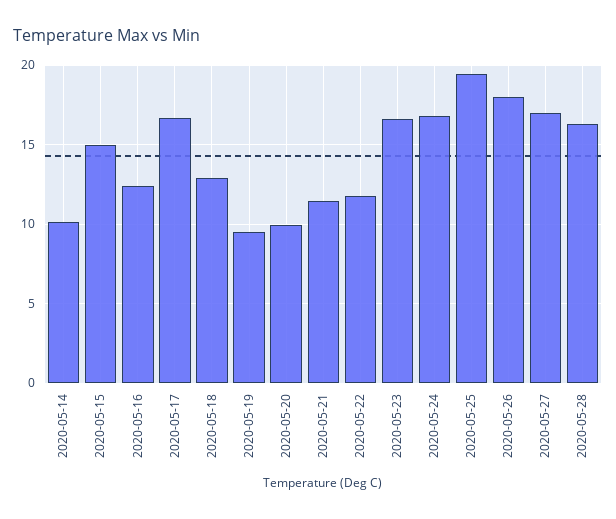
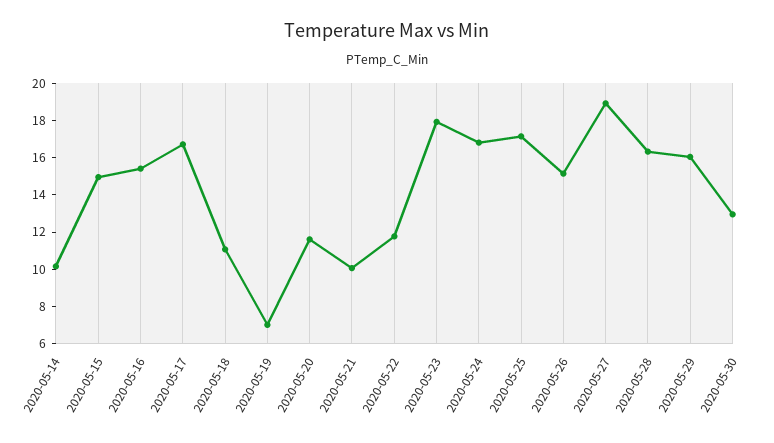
2020-05-16: 12.5 -> 15.5
2020-05-18: 13 -> 11
2020-05-19: 9.5 -> 7
2020-05-20: 10 -> 11.5
2020-05-21: 11.5 -> 10
2020-05-23: 16.5 -> 18
2020-05-25: 19.5 -> 17
2020-05-26: 18 -> 15
2020-05-27: 17 -> 19
2020-05-29: none -> 16
2020-05-30: none -> 13

